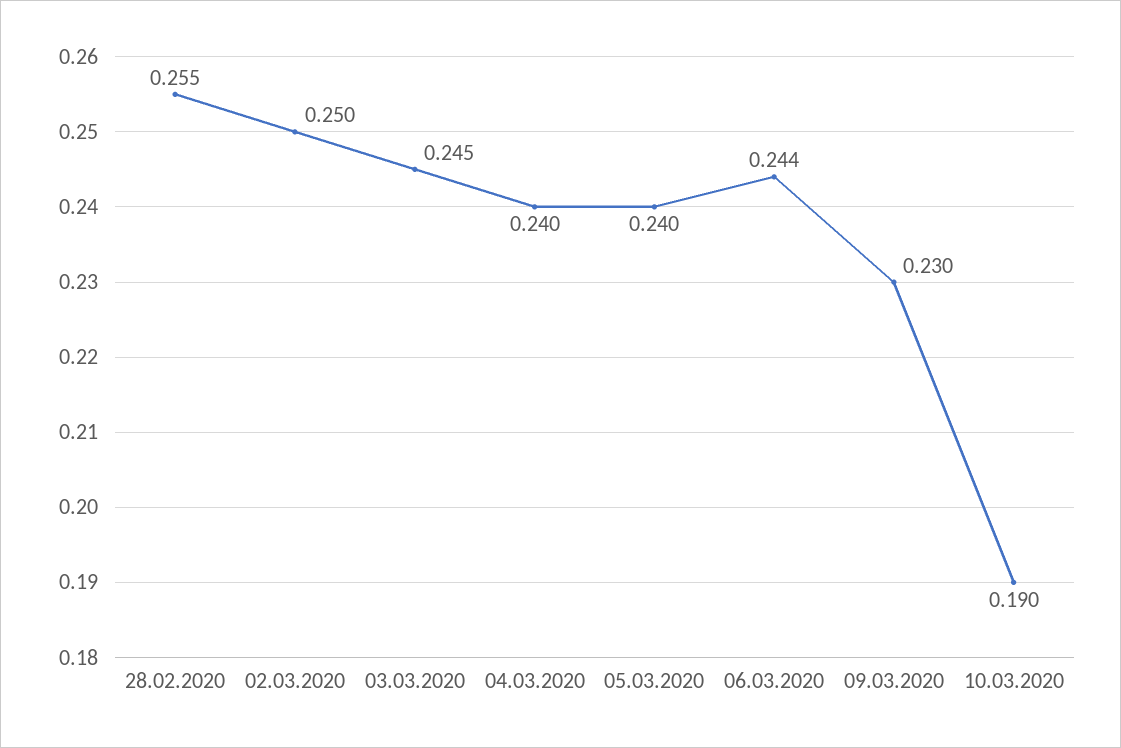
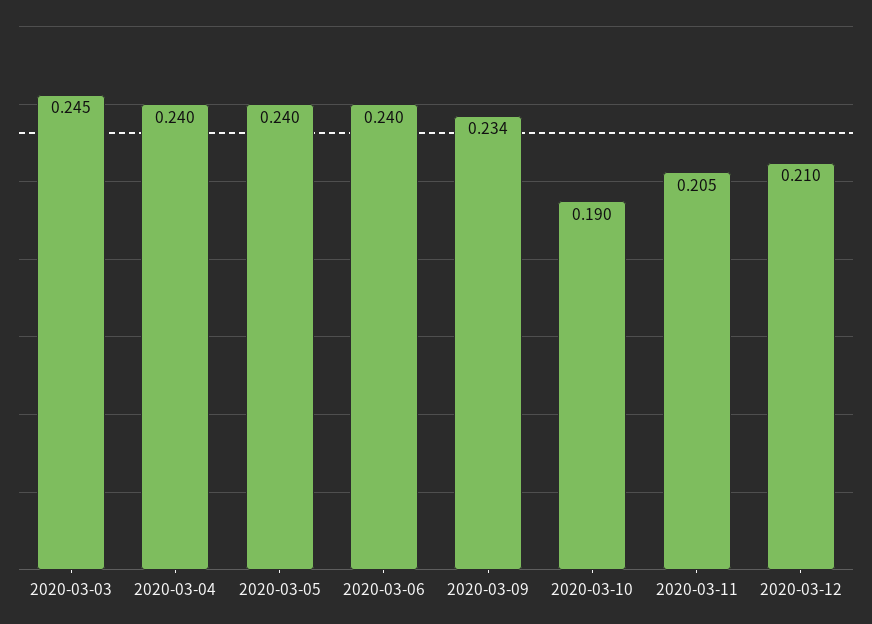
28.02.2020: 0.255 -> none
02.03.2020: 0.25 -> none
06.03.2020: 0.244 -> 0.24
09.03.2020: 0.23 -> 0.234
2020-03-11: none -> 0.205
2020-03-12: none -> 0.21

